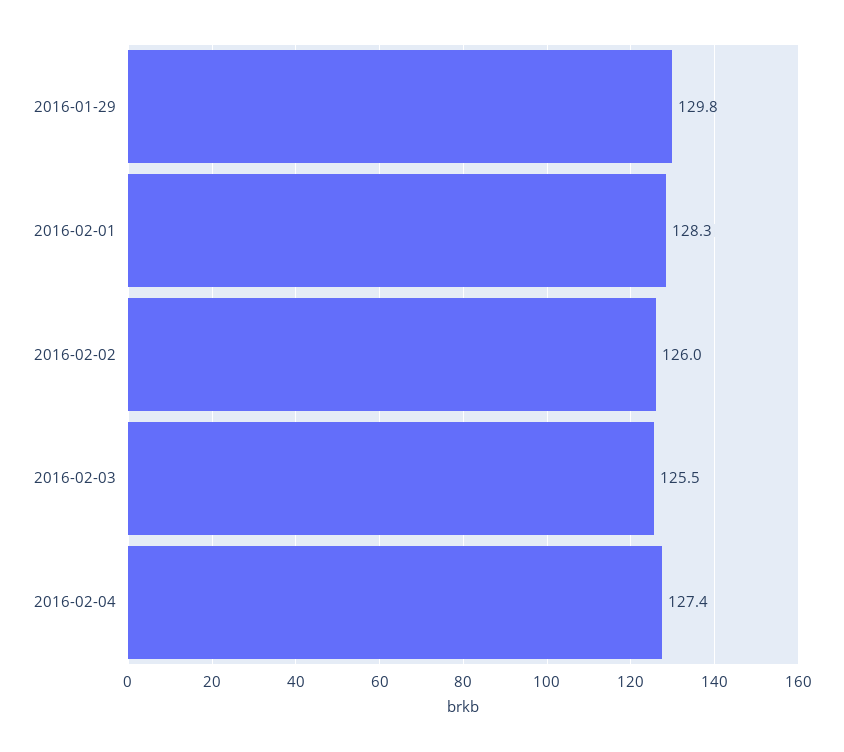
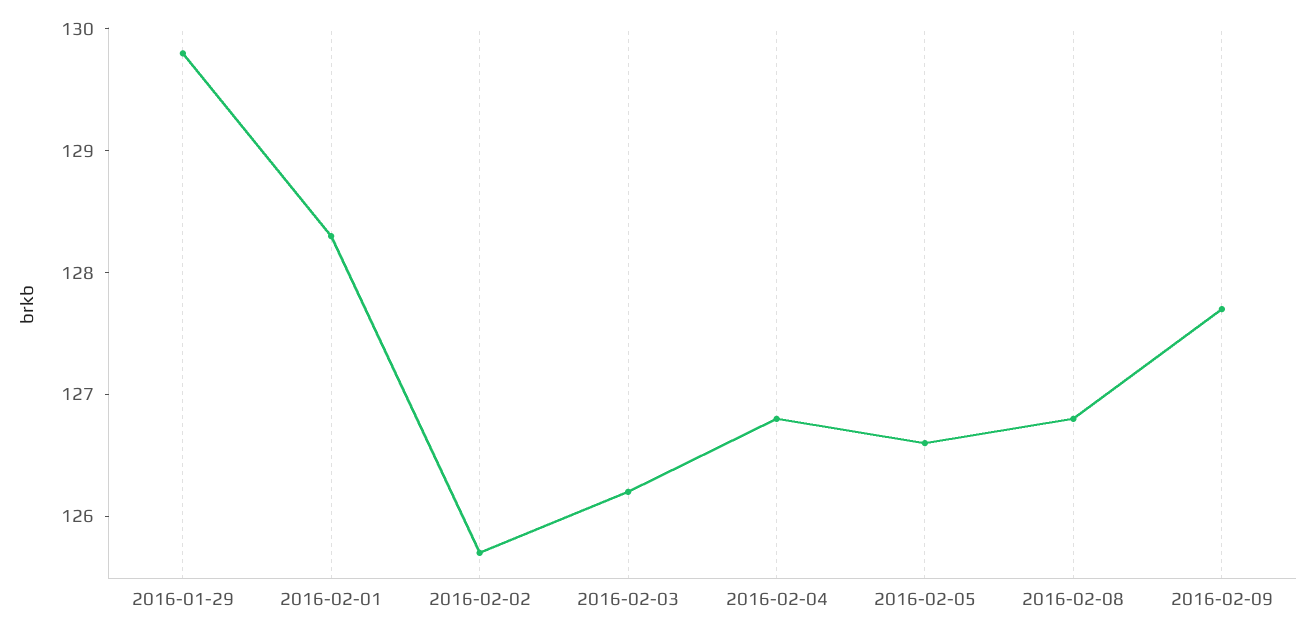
2016-02-02: 126 -> 125.7
2016-02-03: 125.5 -> 126.2
2016-02-04: 127.4 -> 126.8
2016-02-05: none -> 126.6
2016-02-08: none -> 126.8
2016-02-09: none -> 127.7

